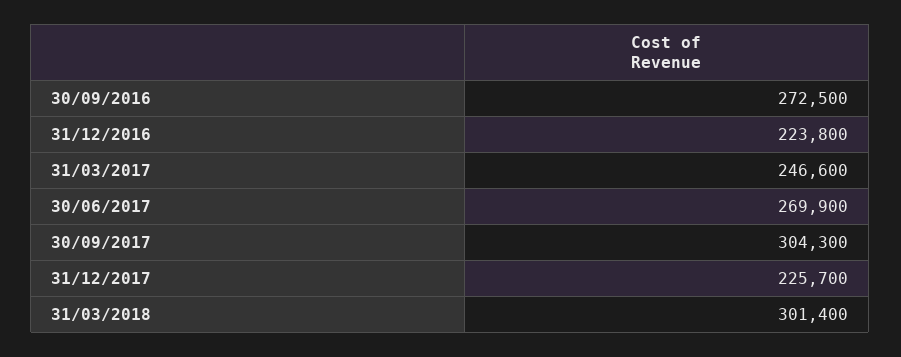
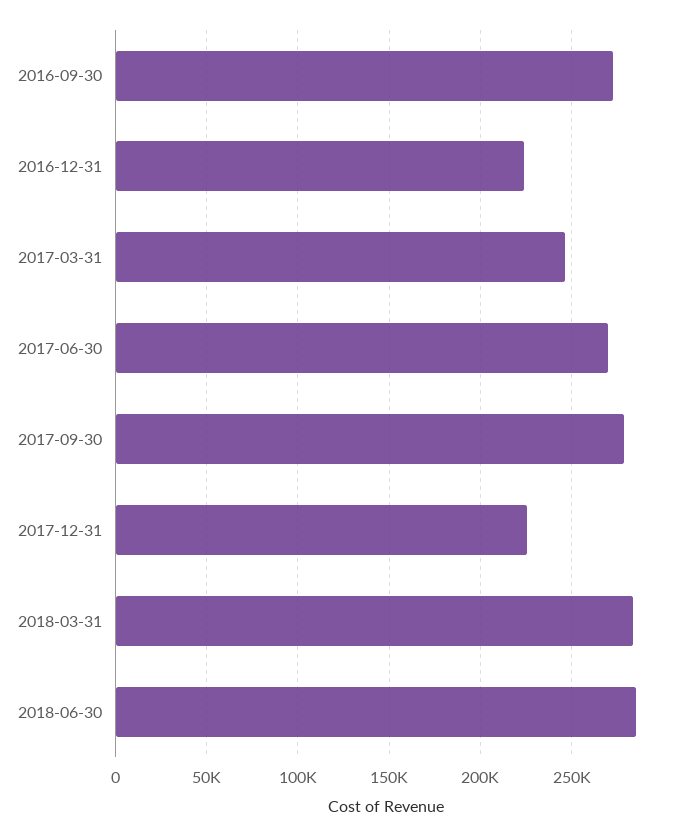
30/09/2017: 304300 -> 280000
31/03/2018: 301400 -> 285000
2018-06-30: none -> 285000

